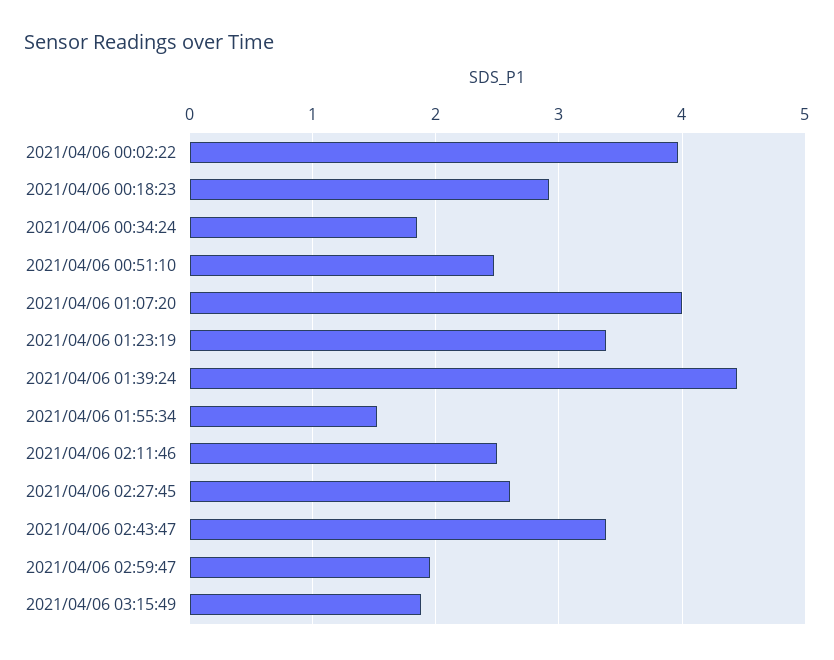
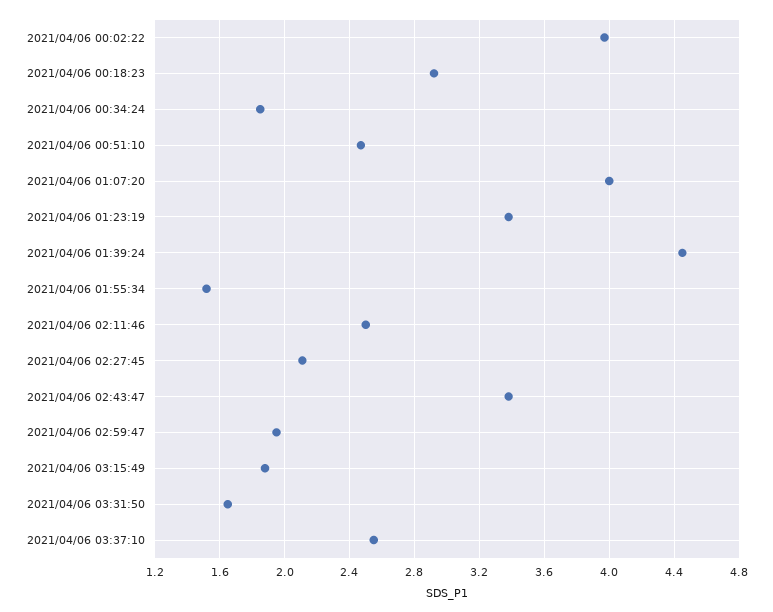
2021/04/06 02:27:45: 2.6 -> 2.1
2021/04/06 03:31:50: none -> 1.65
2021/04/06 03:37:10: none -> 2.55

